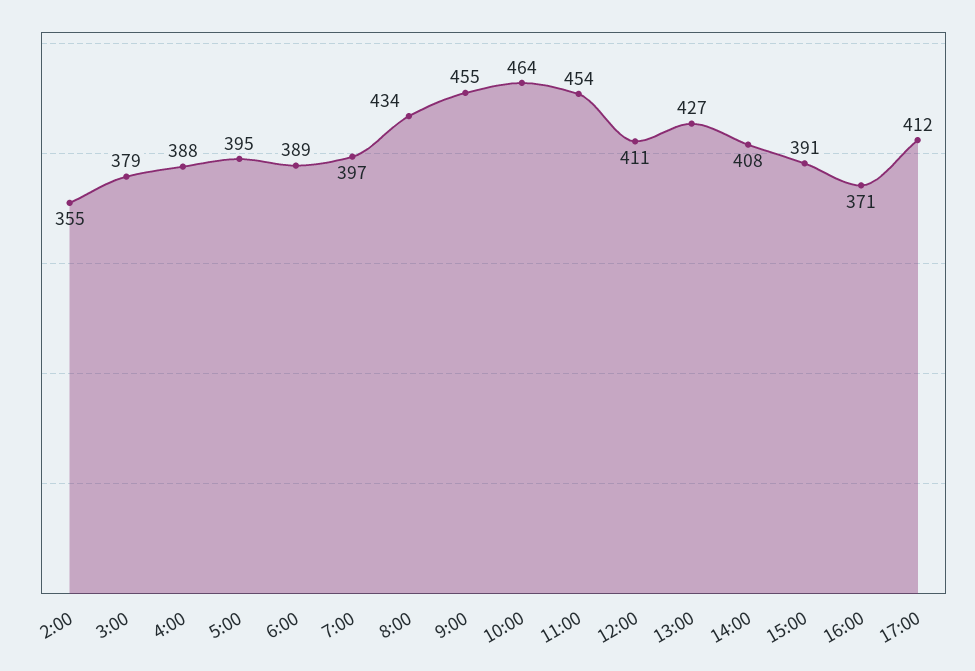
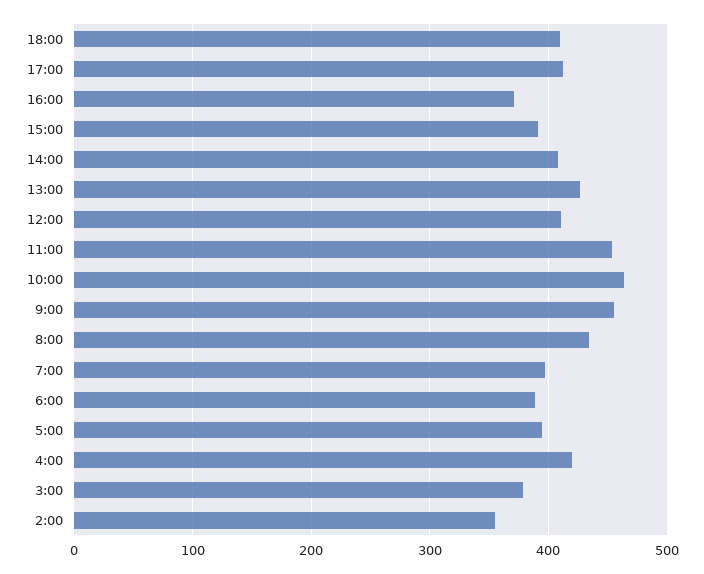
4:00: 388 -> 420
18:00: none -> 410

